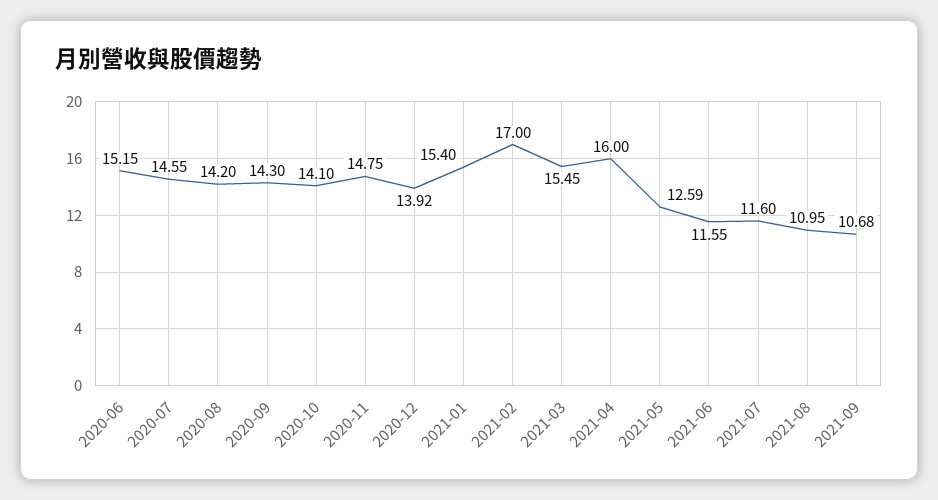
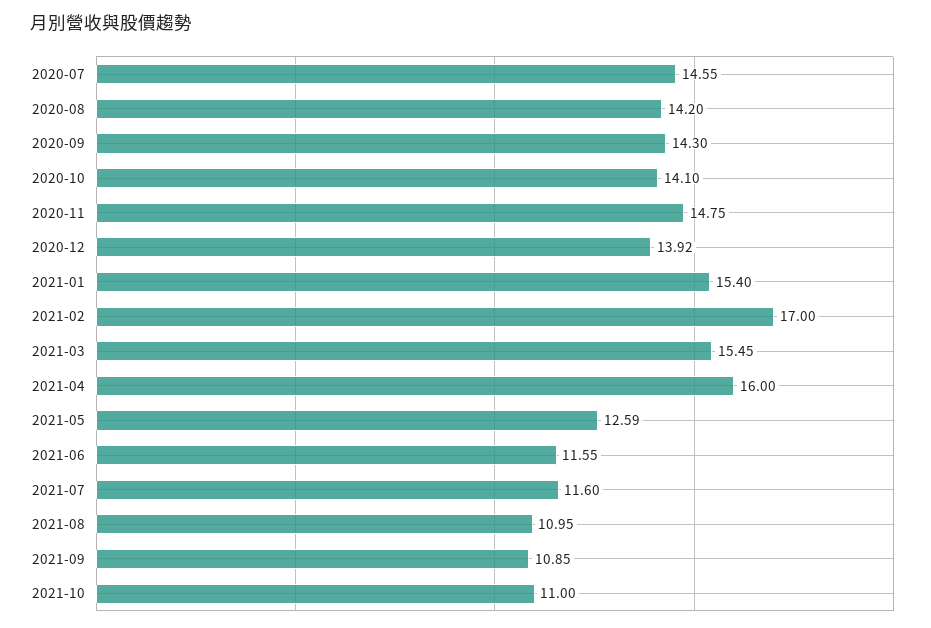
2020-06: 15.15 -> none
2021-09: 10.68 -> 10.85
2021-10: none -> 11

